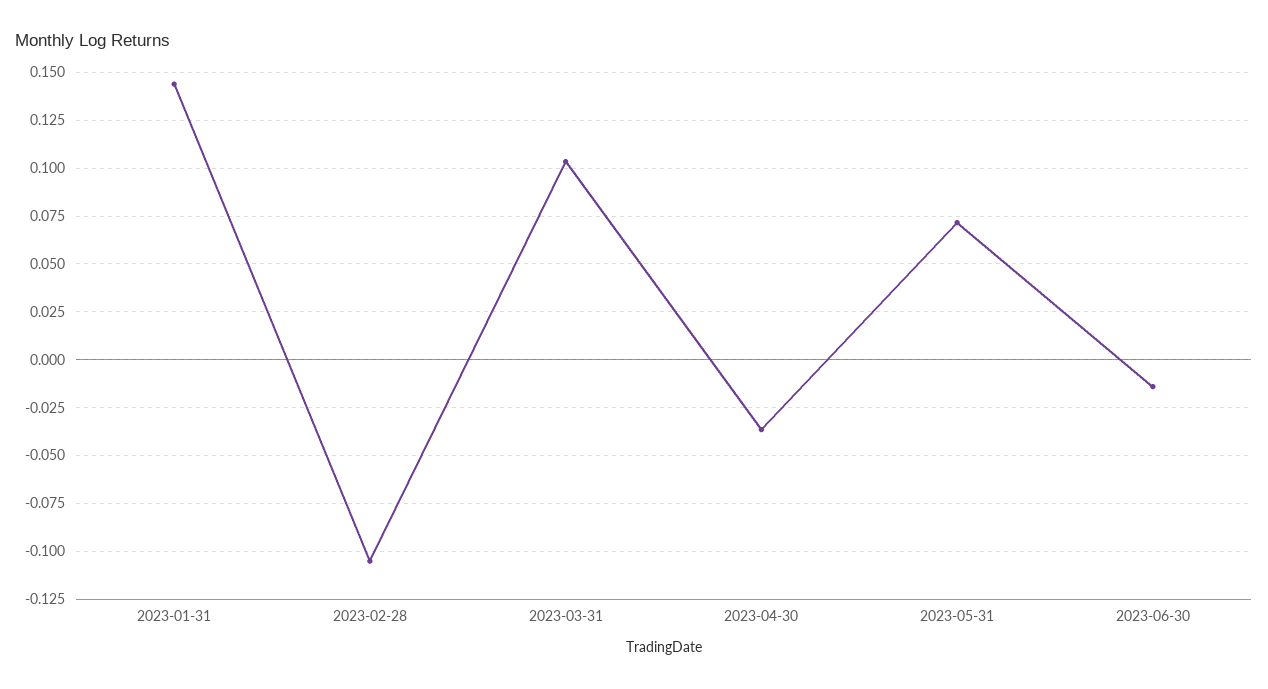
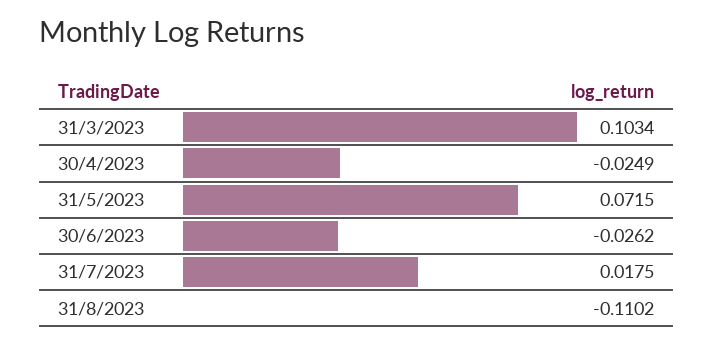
2023-01-31: 0.145 -> none
2023-02-28: -0.105 -> none
2023-04-30: -0.035 -> -0.0249
2023-06-30: -0.015 -> -0.0262
31/7/2023: none -> 0.0175
31/8/2023: none -> -0.1102

